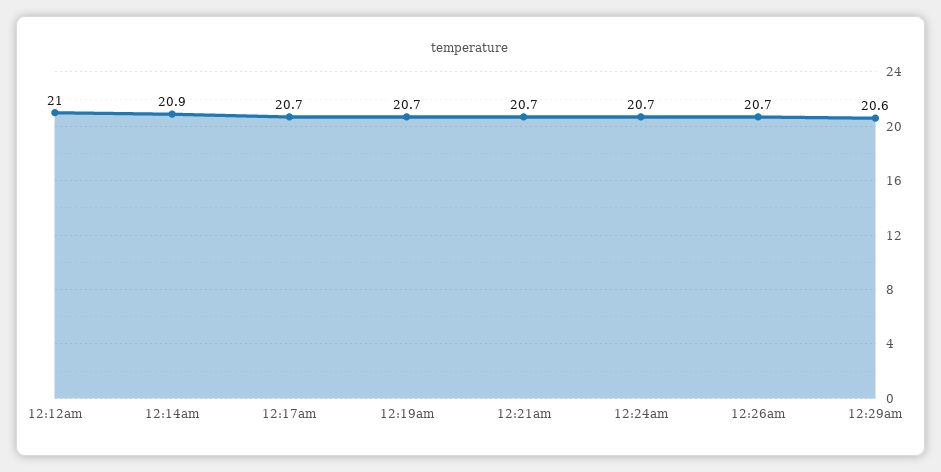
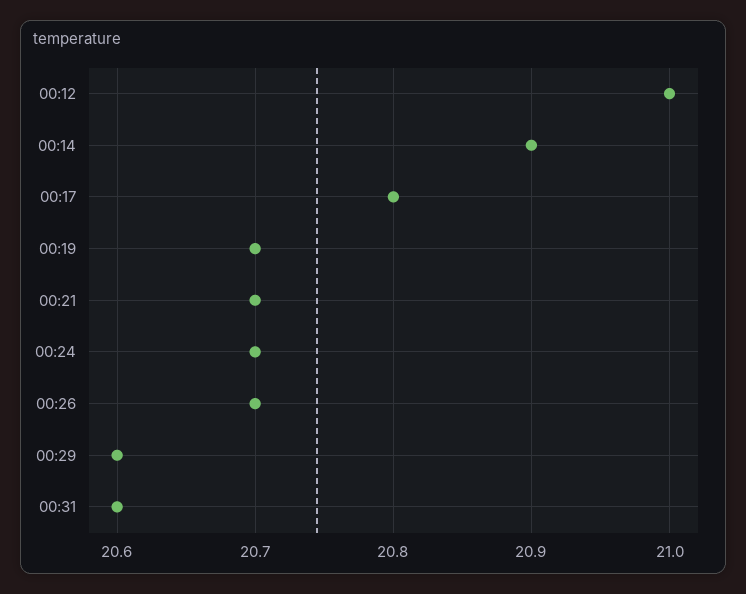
12:17am: 20.7 -> 20.8
00:31: none -> 20.6

